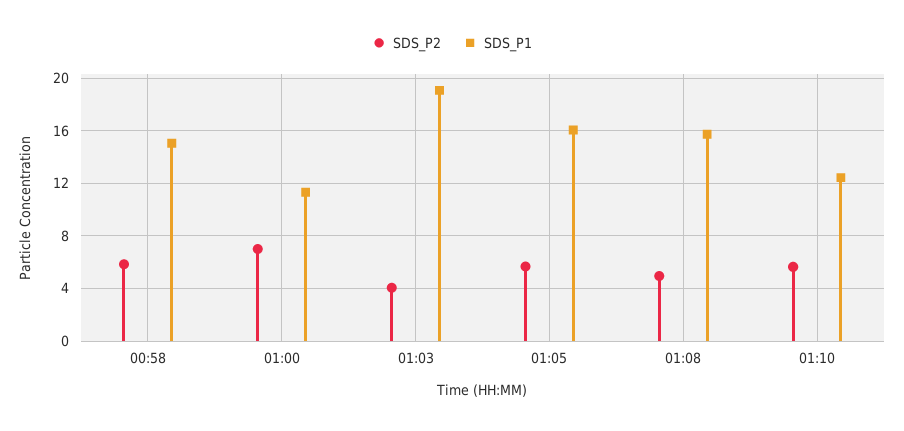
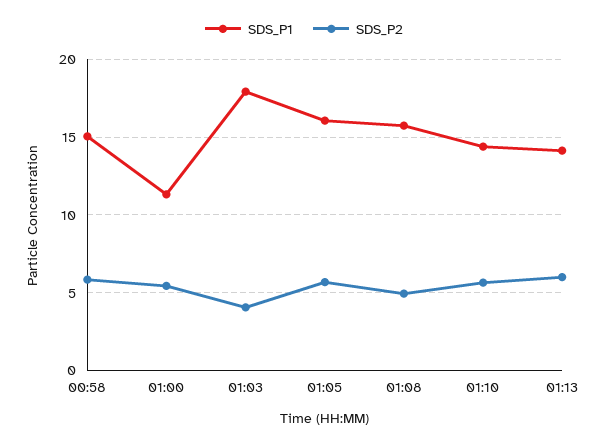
SDS_P2, 01:00: 7 -> 5.5
SDS_P1, 01:03: 19 -> 18
SDS_P1, 01:10: 12.5 -> 14.5
SDS_P1, 01:13: none -> 14
SDS_P2, 01:13: none -> 6

